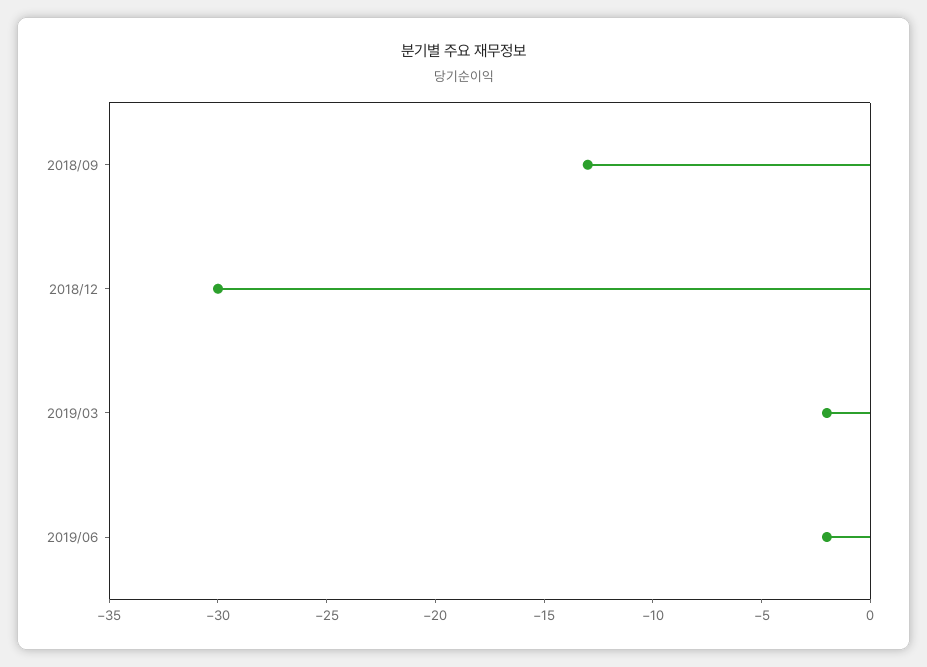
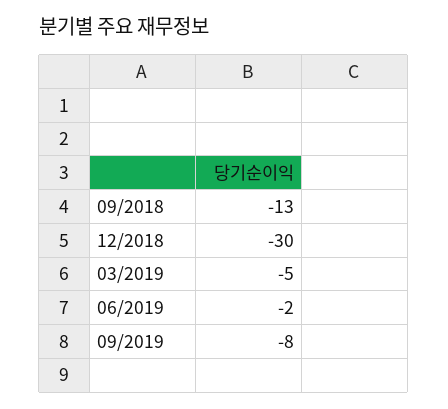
2019/03: -2 -> -5
09/2019: none -> -8

